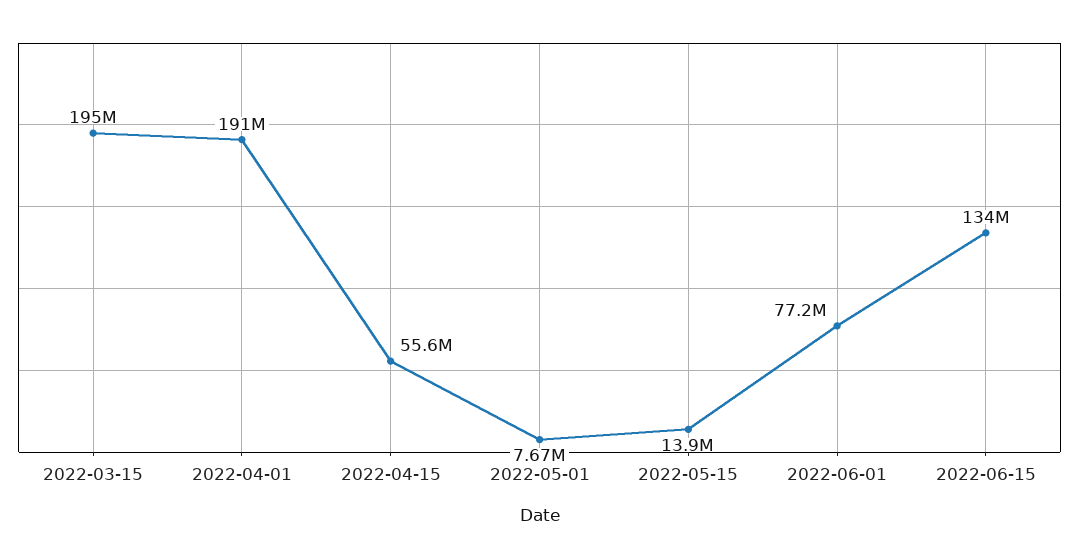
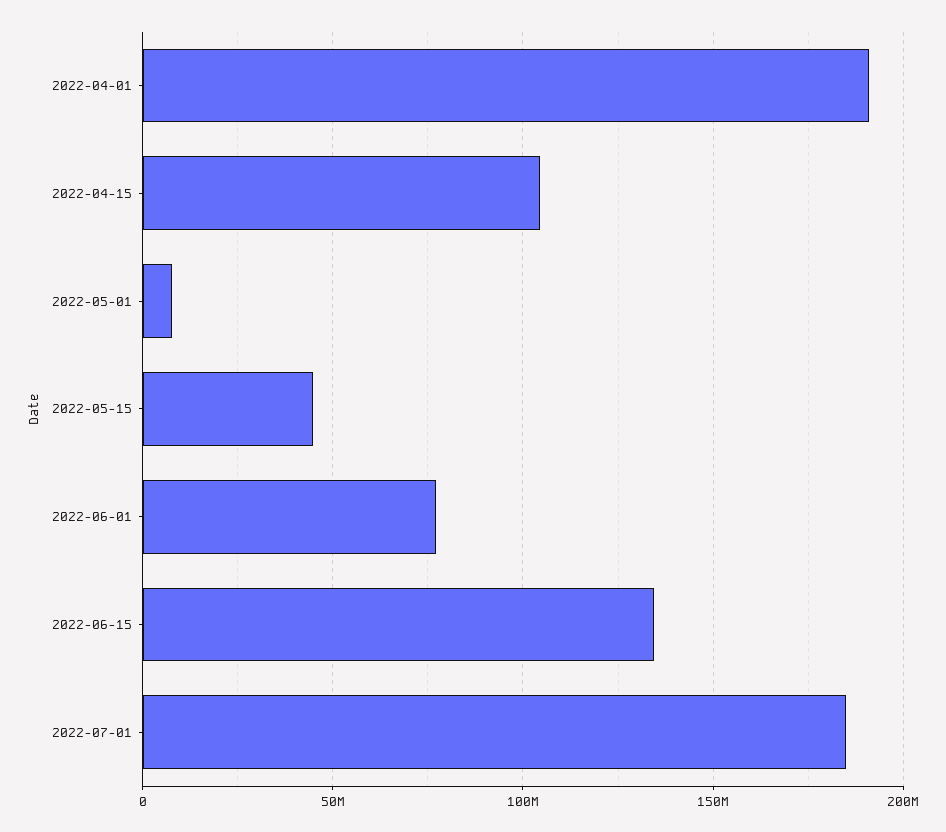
2022-03-15: 195000000 -> none
2022-04-15: 55600000 -> 105000000
2022-05-15: 13900000 -> 45000000
2022-07-01: none -> 185000000

